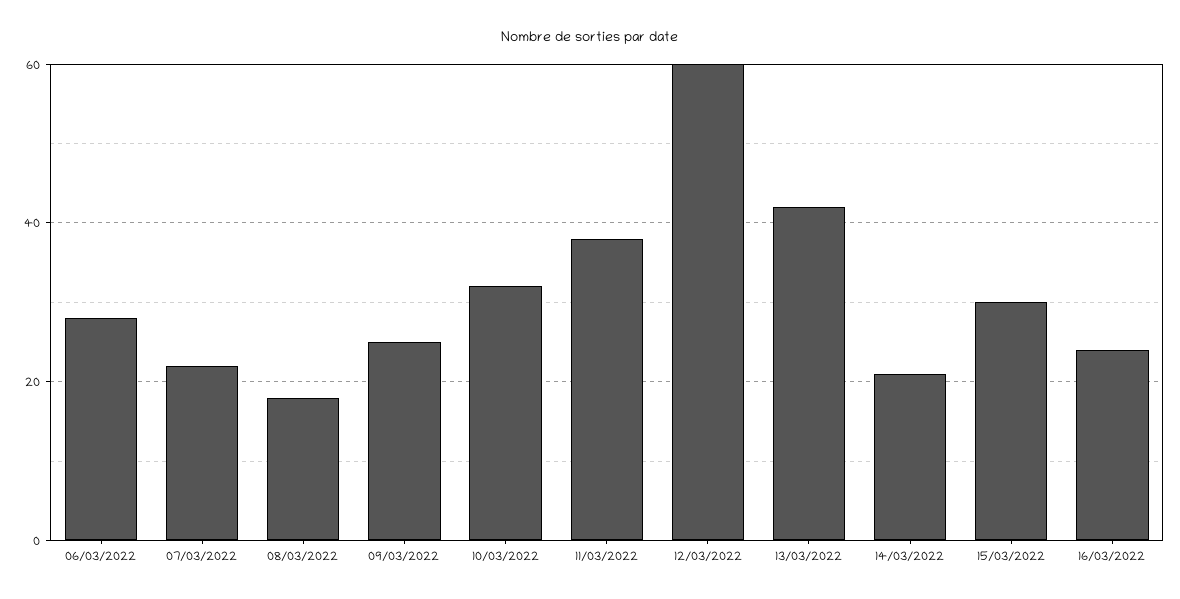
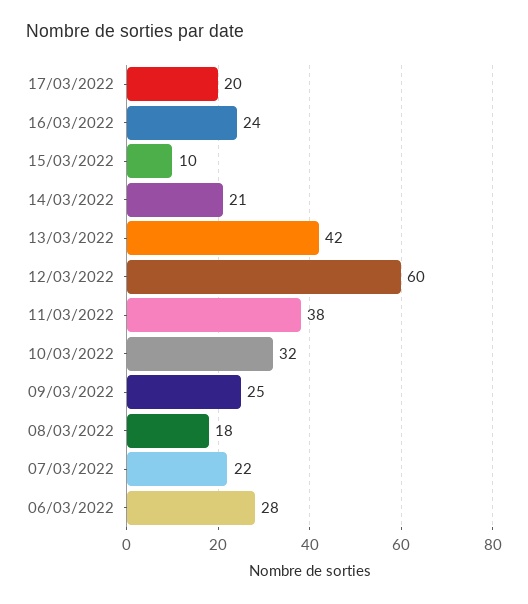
15/03/2022: 30 -> 10
17/03/2022: none -> 20

